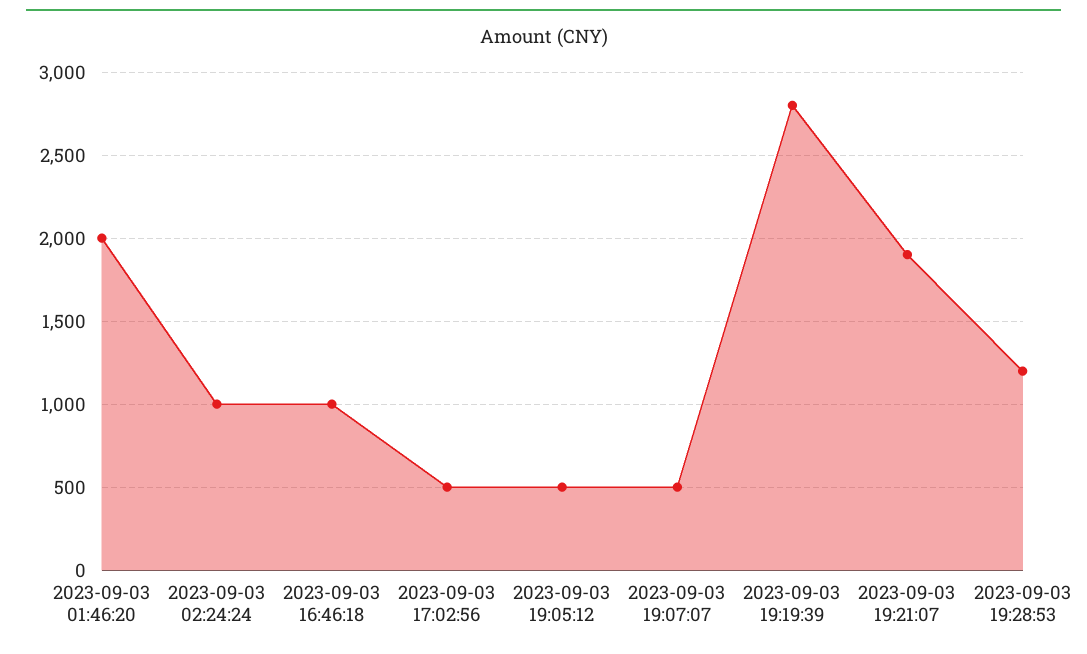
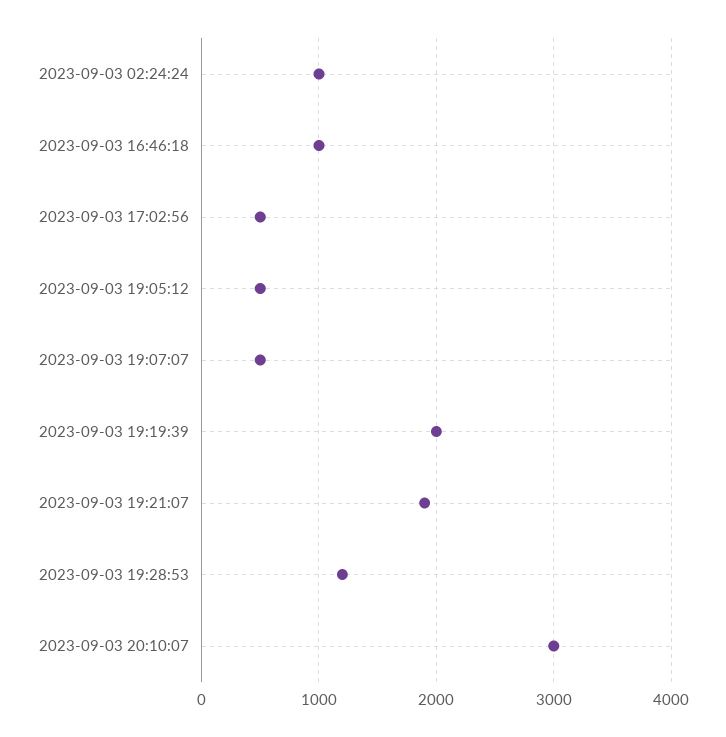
2023-09-03 01:46:20: 2000 -> none
2023-09-03 19:19:39: 2800 -> 2000
2023-09-03 20:10:07: none -> 3000

